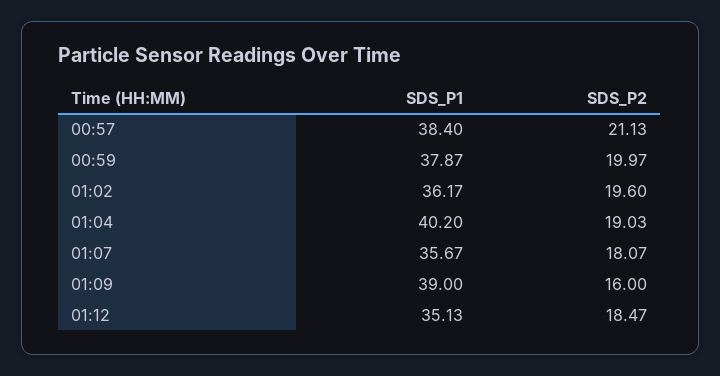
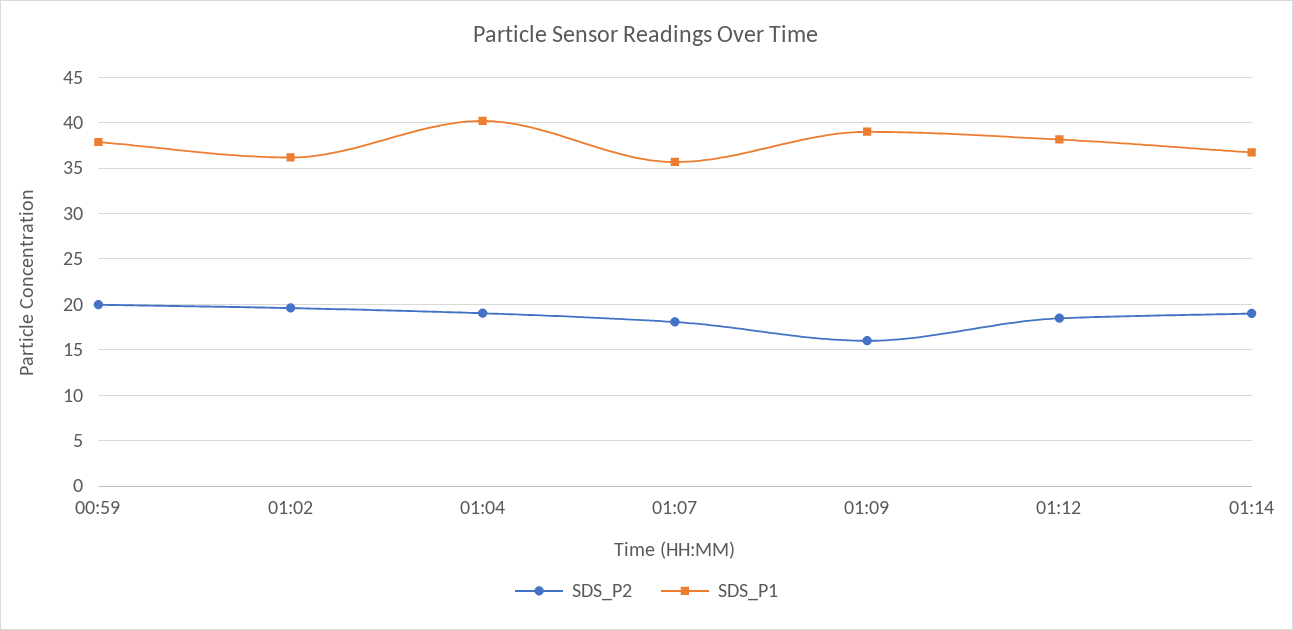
SDS_P1, 00:57: 38.4 -> none
SDS_P2, 00:57: 21.13 -> none
SDS_P1, 01:12: 35.13 -> 38
SDS_P2, 01:14: none -> 19
SDS_P1, 01:14: none -> 37

